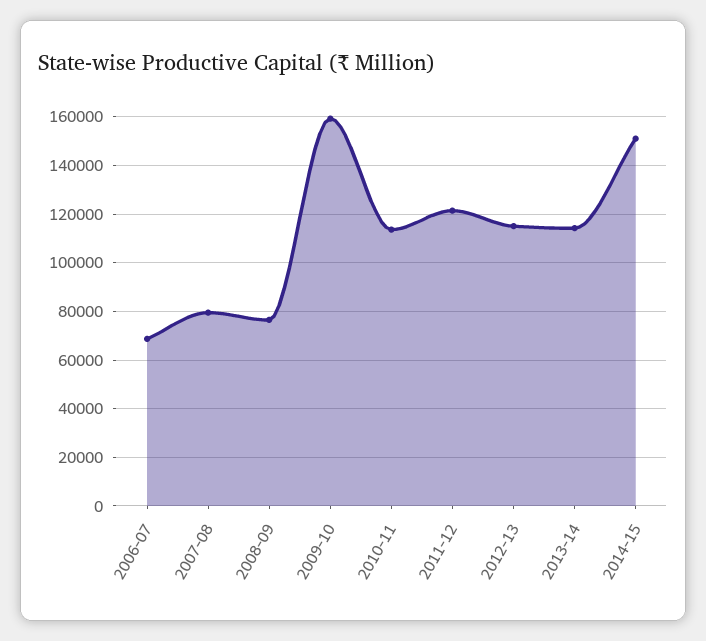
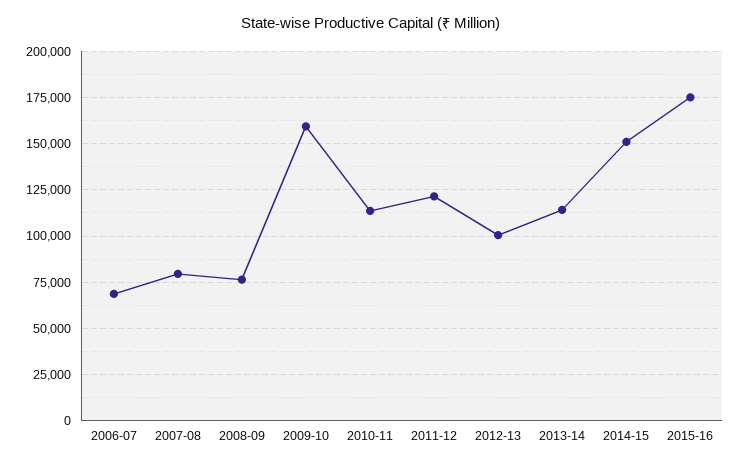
2012-13: 115000 -> 100000
2015-16: none -> 175000

